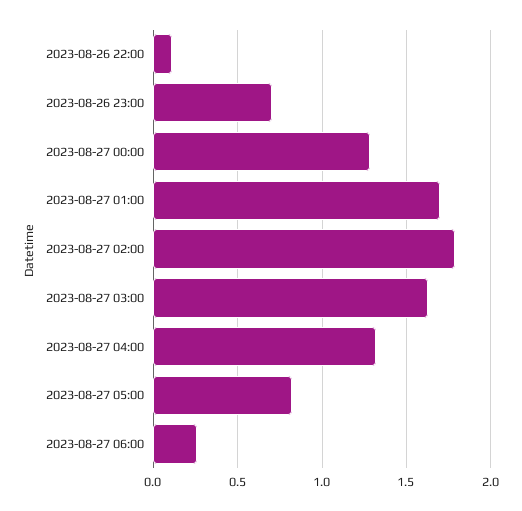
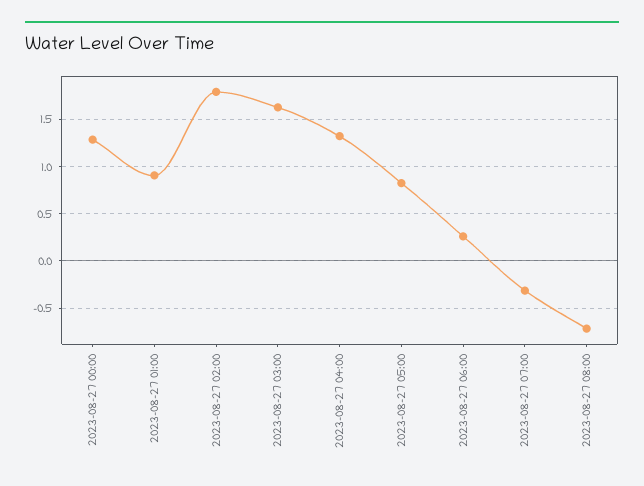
2023-08-26 22:00: 0.1 -> none
2023-08-26 23:00: 0.7 -> none
2023-08-27 01:00: 1.7 -> 0.9
2023-08-27 07:00: none -> -0.3
2023-08-27 08:00: none -> -0.7

